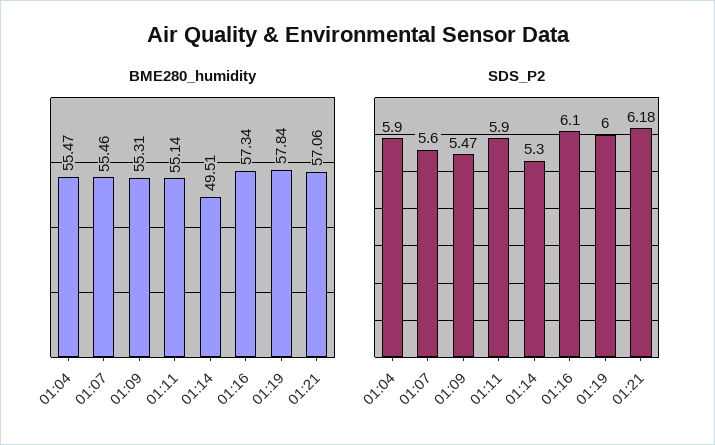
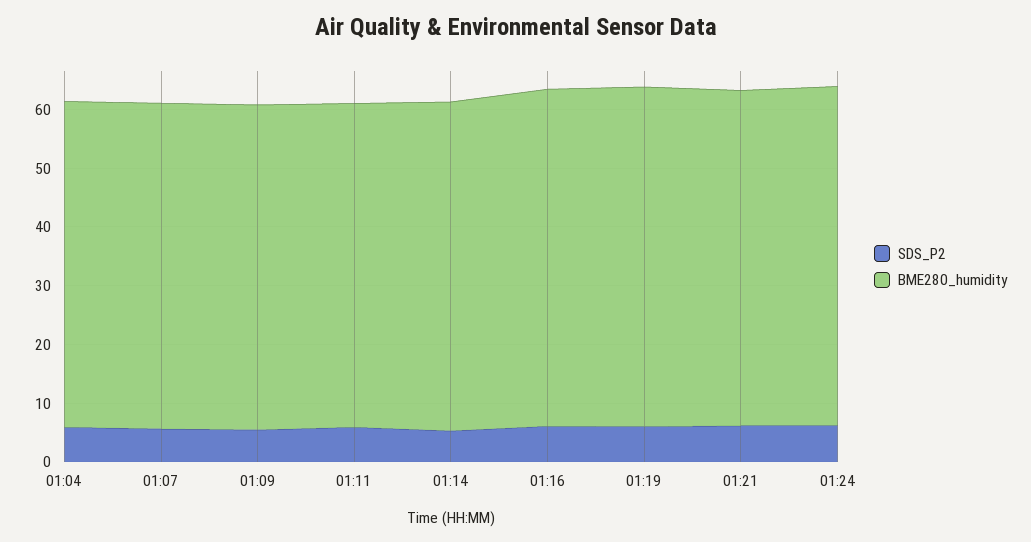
BME280_humidity, 01:14: 49.51 -> 56
SDS_P2, 01:24: none -> 6
BME280_humidity, 01:24: none -> 58

